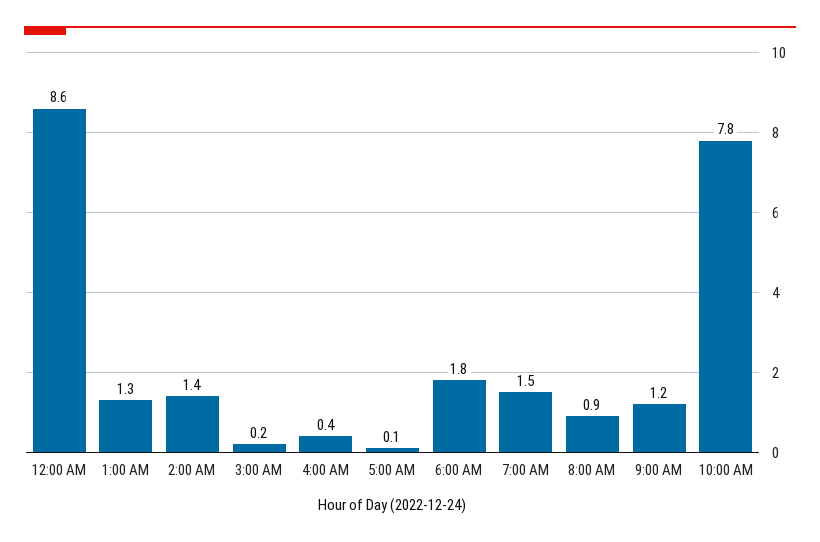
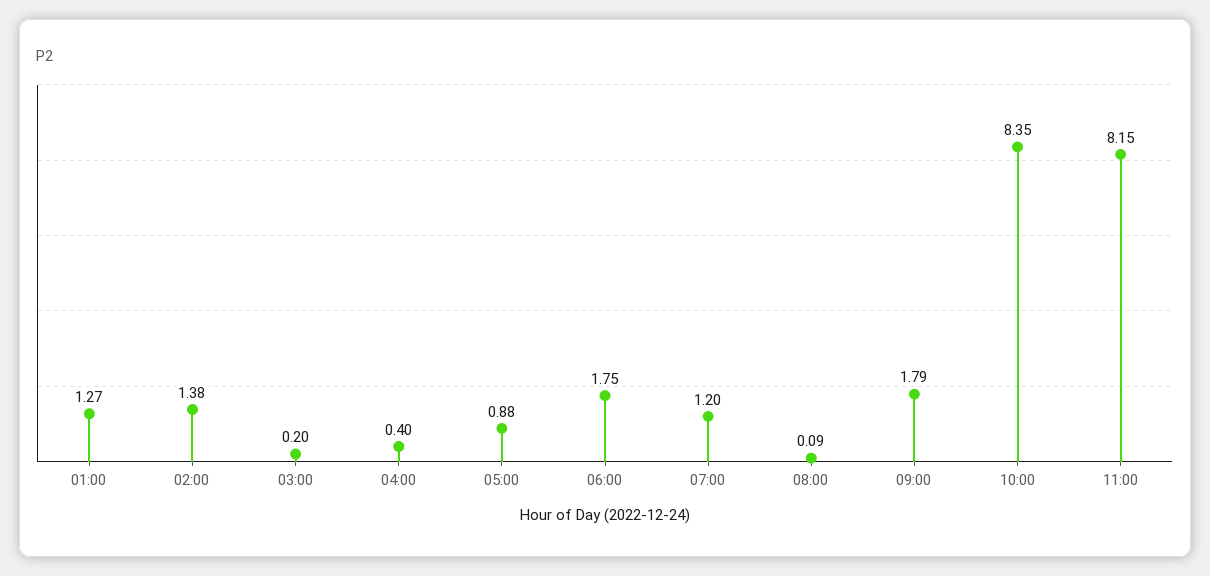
12:00 AM: 8.6 -> none
5:00 AM: 0.1 -> 0.88
7:00 AM: 1.5 -> 1.2
8:00 AM: 0.9 -> 0.09
9:00 AM: 1.2 -> 1.79
10:00 AM: 7.8 -> 8.35
11:00: none -> 8.15

